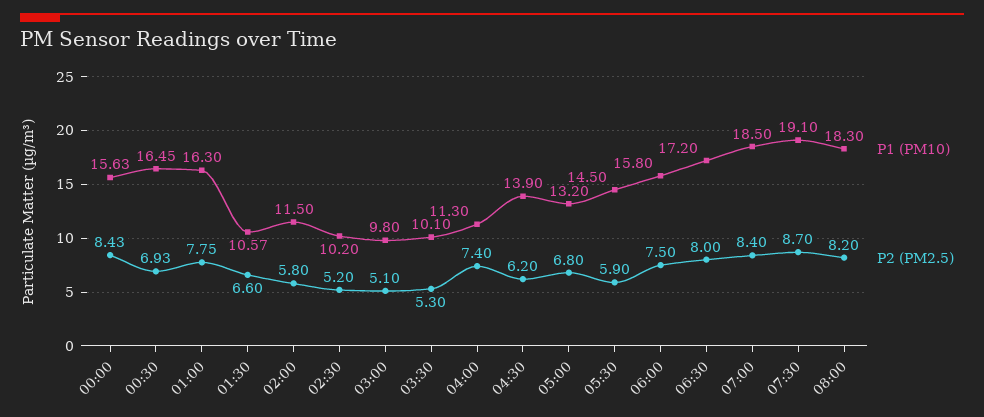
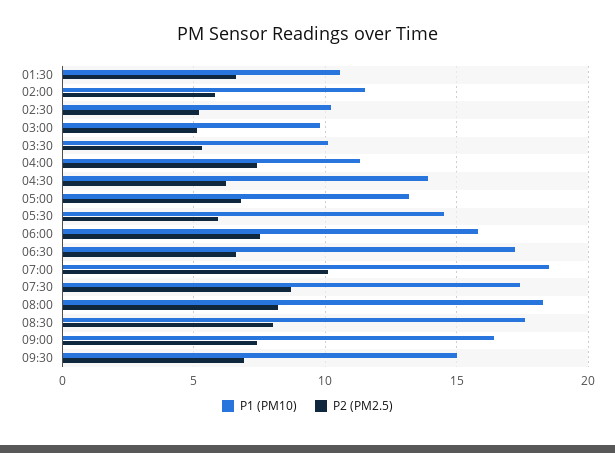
P1 (PM10), 00:00: 15.63 -> none
P2 (PM2.5), 00:00: 8.43 -> none
P1 (PM10), 00:30: 16.45 -> none
P2 (PM2.5), 00:30: 6.93 -> none
P1 (PM10), 01:00: 16.3 -> none
P2 (PM2.5), 01:00: 7.75 -> none
P2 (PM2.5), 06:30: 8 -> 6.5
P2 (PM2.5), 07:00: 8.4 -> 10
P1 (PM10), 07:30: 19.1 -> 17.5
P1 (PM10), 08:30: none -> 17.5
P2 (PM2.5), 08:30: none -> 8
P1 (PM10), 09:00: none -> 16.5
P2 (PM2.5), 09:00: none -> 7.5
P1 (PM10), 09:30: none -> 15
P2 (PM2.5), 09:30: none -> 7

